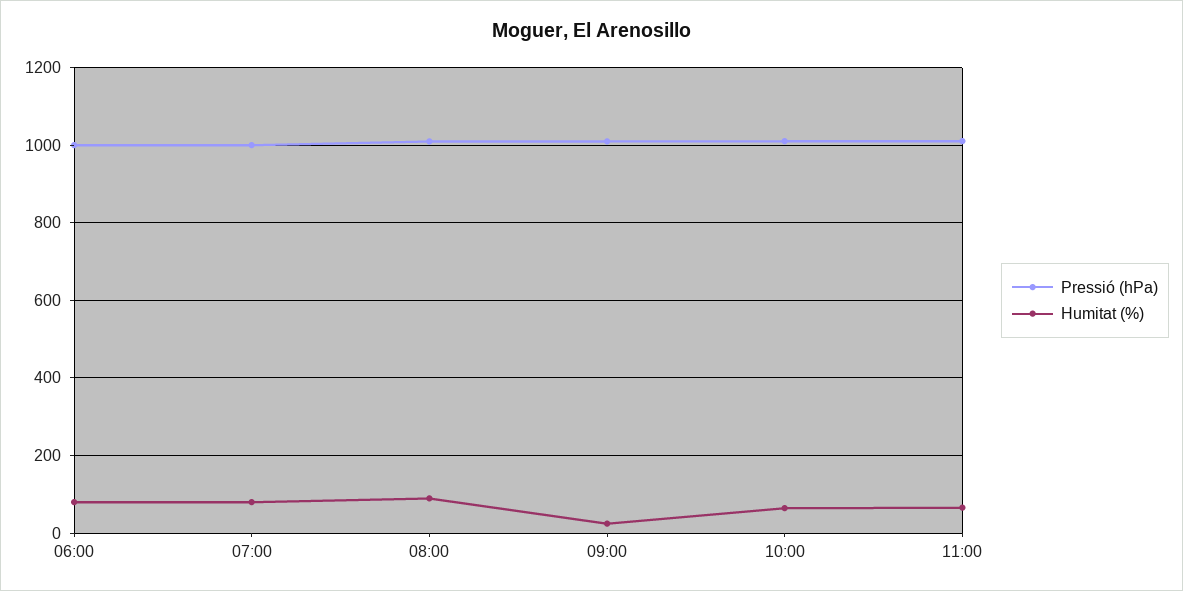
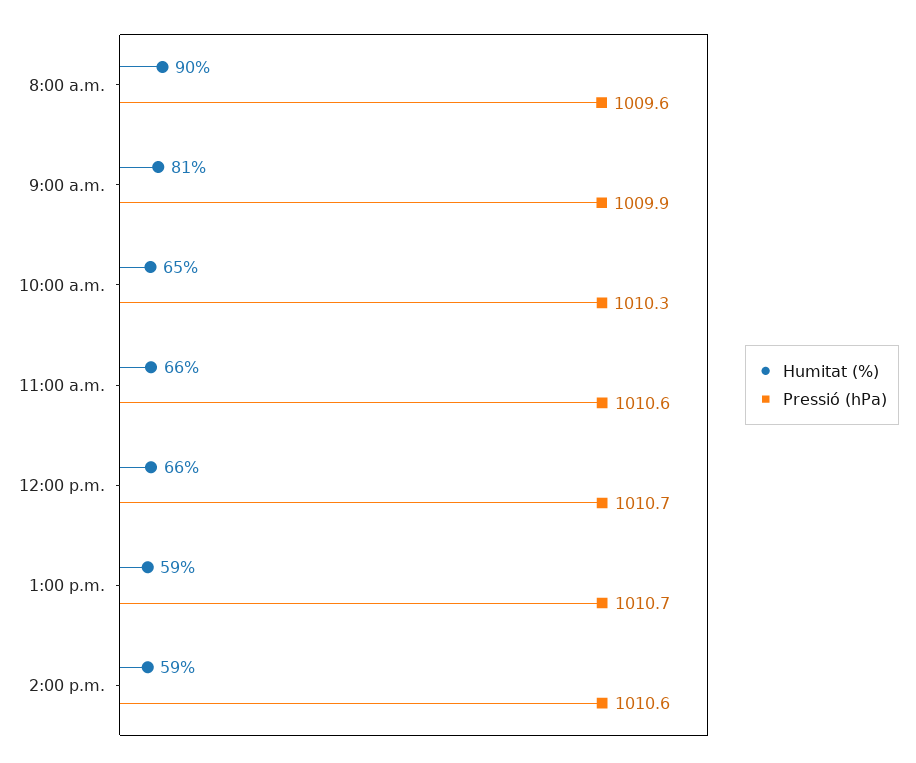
Pressió (hPa), 06:00: 1000 -> none
Humitat (%), 06:00: 80 -> none
Pressió (hPa), 07:00: 1000 -> none
Humitat (%), 07:00: 80 -> none
Humitat (%), 09:00: 20 -> 81
Humitat (%), 12:00 p.m.: none -> 66
Pressió (hPa), 12:00 p.m.: none -> 1010.7
Humitat (%), 1:00 p.m.: none -> 59
Pressió (hPa), 1:00 p.m.: none -> 1010.7
Humitat (%), 2:00 p.m.: none -> 59
Pressió (hPa), 2:00 p.m.: none -> 1010.6

